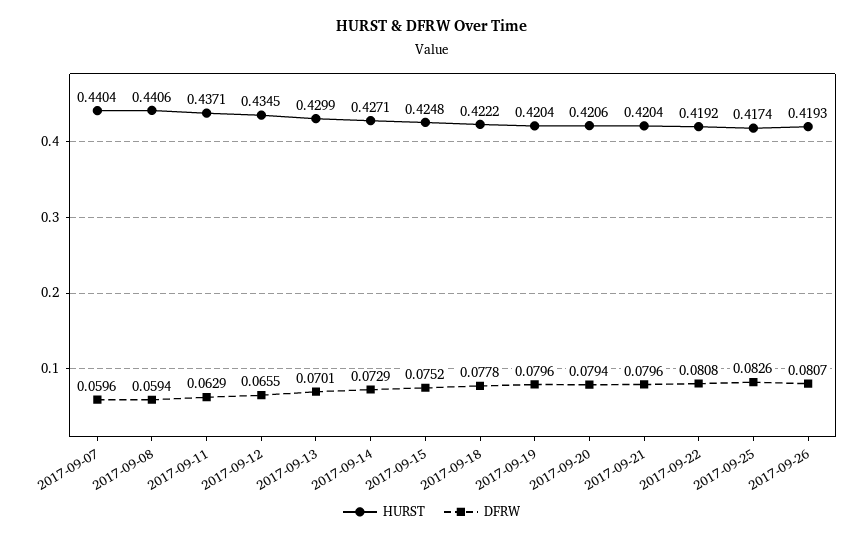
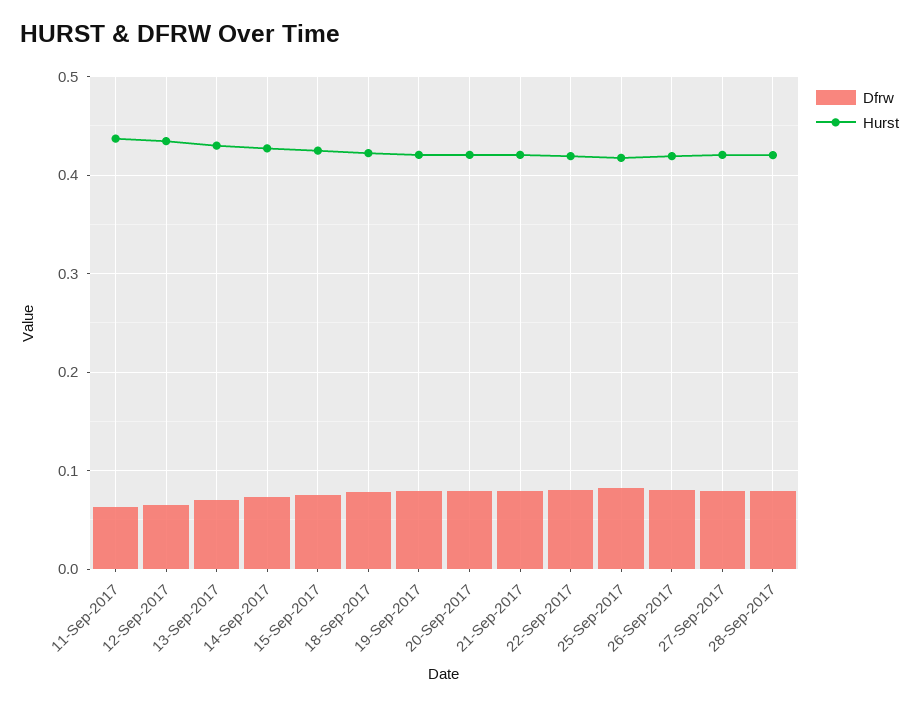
HURST, 2017-09-07: 0.4404 -> none
DFRW, 2017-09-07: 0.0596 -> none
HURST, 2017-09-08: 0.4406 -> none
DFRW, 2017-09-08: 0.0594 -> none
DFRW, 27-Sep-2017: none -> 0.08
HURST, 27-Sep-2017: none -> 0.42
DFRW, 28-Sep-2017: none -> 0.08
HURST, 28-Sep-2017: none -> 0.42

